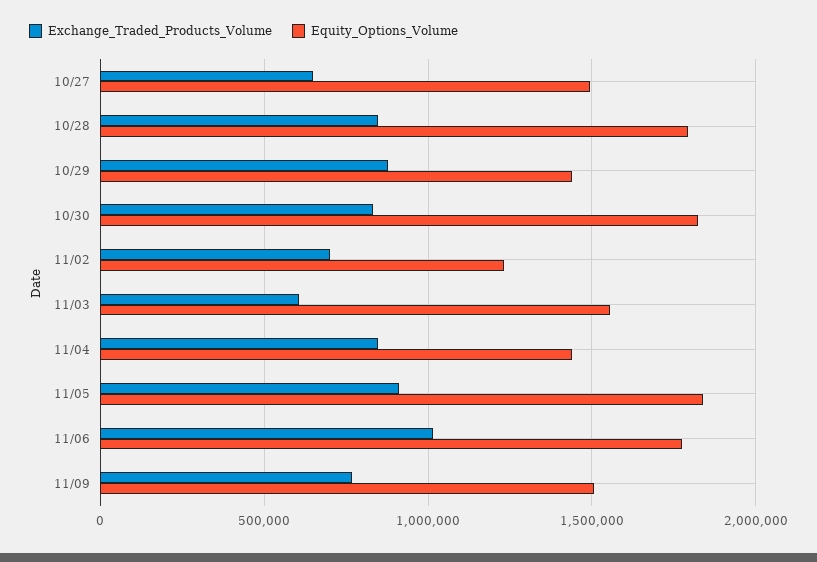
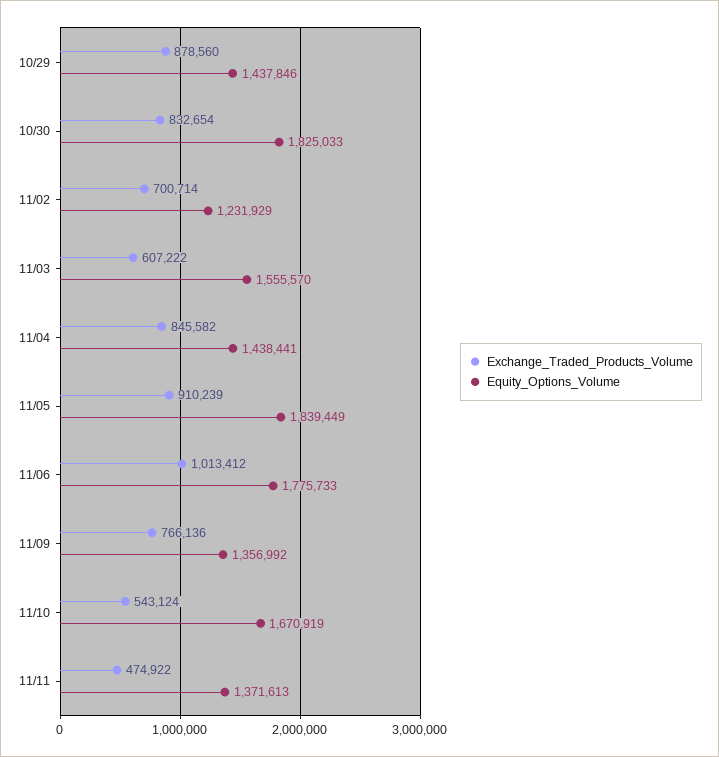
Exchange_Traded_Products_Volume, 10/27: 650000 -> none
Equity_Options_Volume, 10/27: 1500000 -> none
Exchange_Traded_Products_Volume, 10/28: 850000 -> none
Equity_Options_Volume, 10/28: 1800000 -> none
Equity_Options_Volume, 11/09: 1500000 -> 1356992
Exchange_Traded_Products_Volume, 11/10: none -> 543124
Equity_Options_Volume, 11/10: none -> 1670919
Exchange_Traded_Products_Volume, 11/11: none -> 474922
Equity_Options_Volume, 11/11: none -> 1371613

